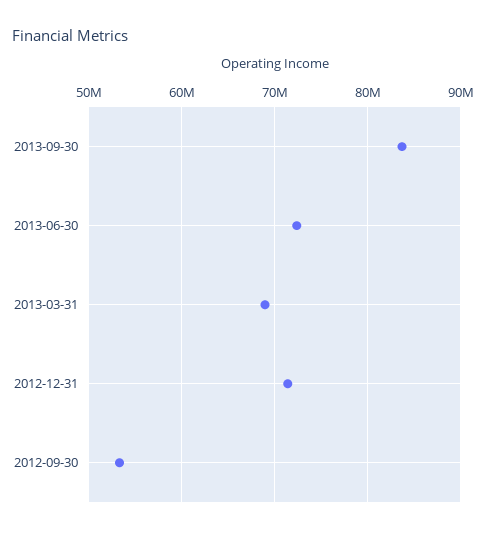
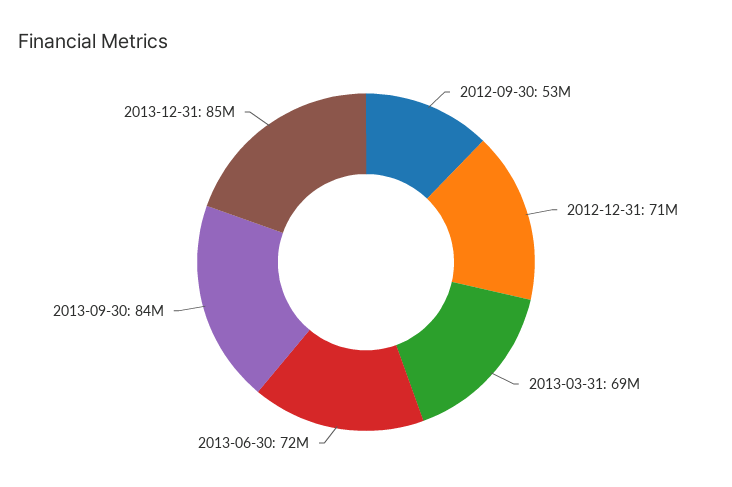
2013-12-31: none -> 85000000

